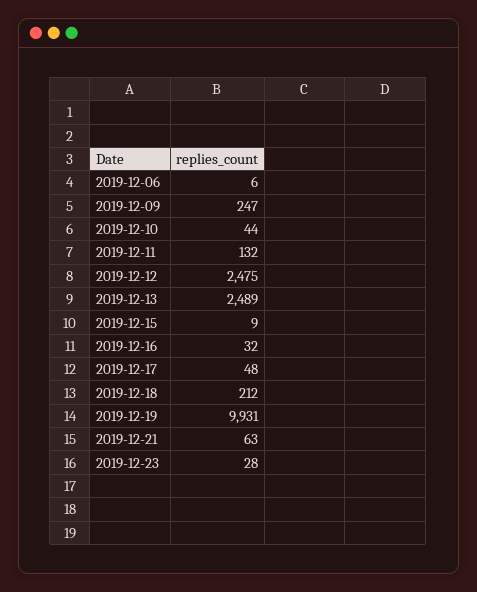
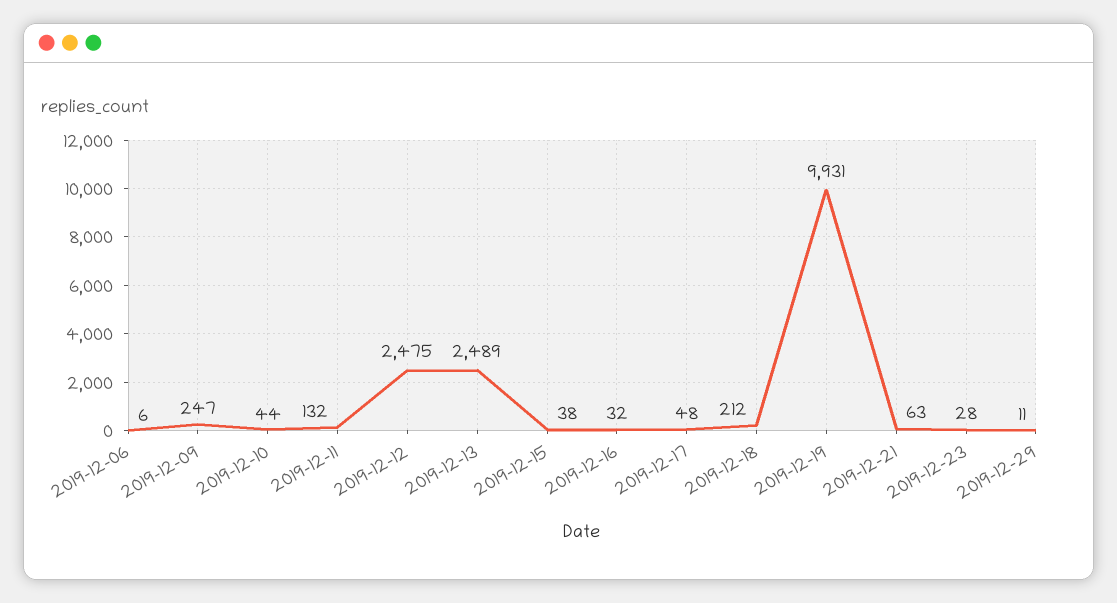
2019-12-15: 9 -> 38
2019-12-29: none -> 11

